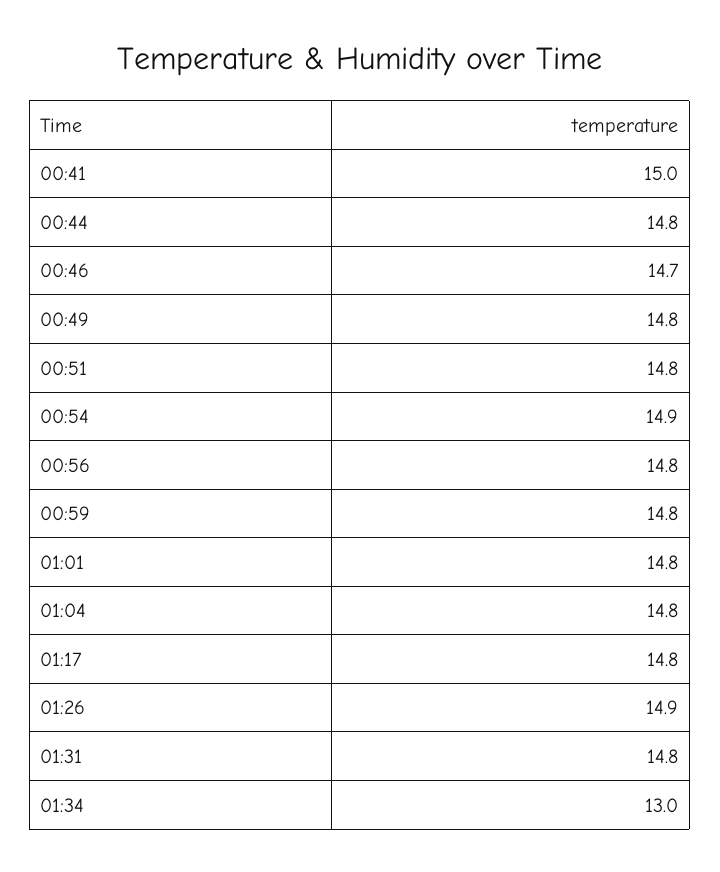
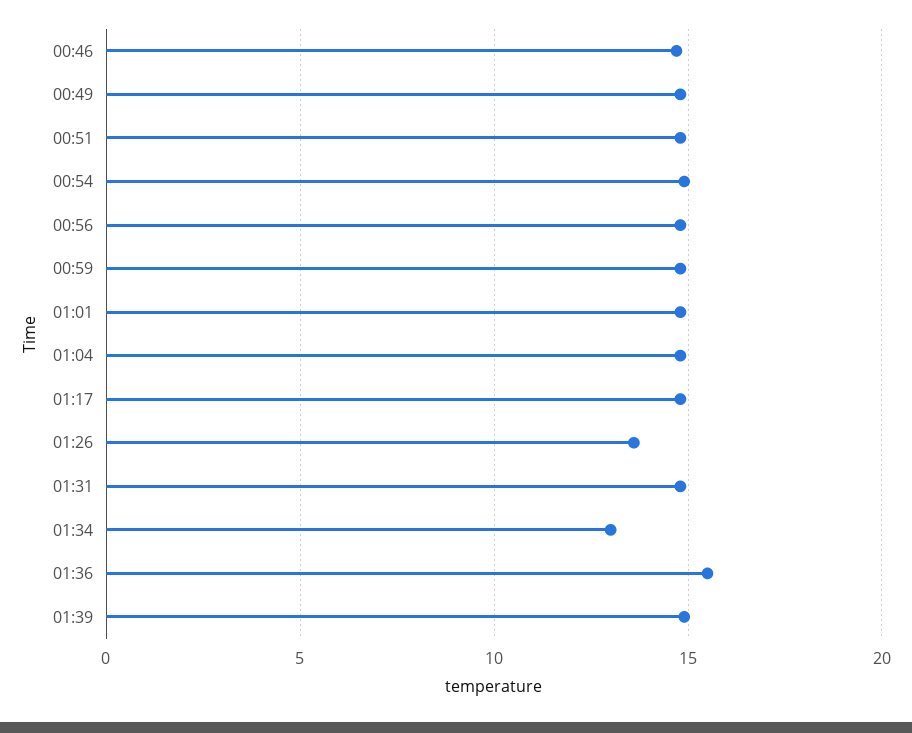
00:41: 15 -> none
00:44: 14.8 -> none
01:26: 14.9 -> 13.5
01:36: none -> 15.5
01:39: none -> 15

